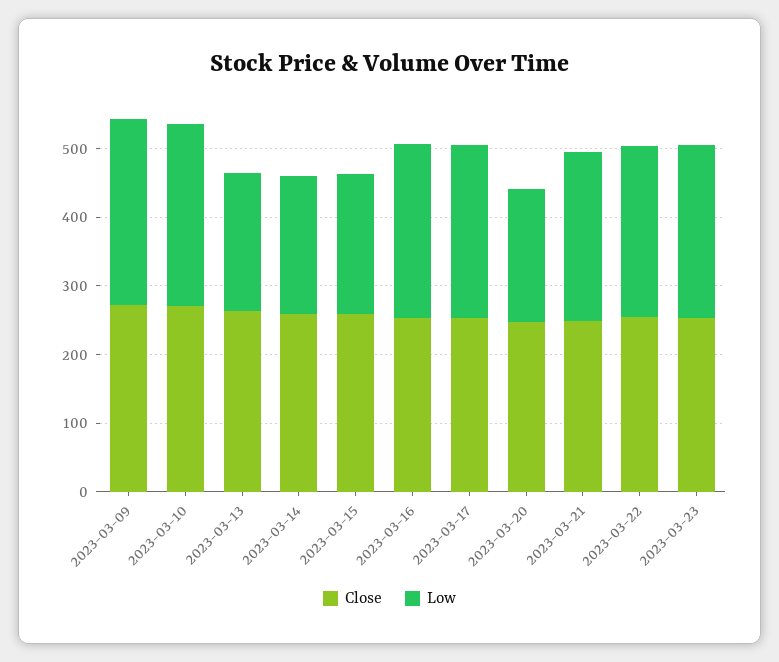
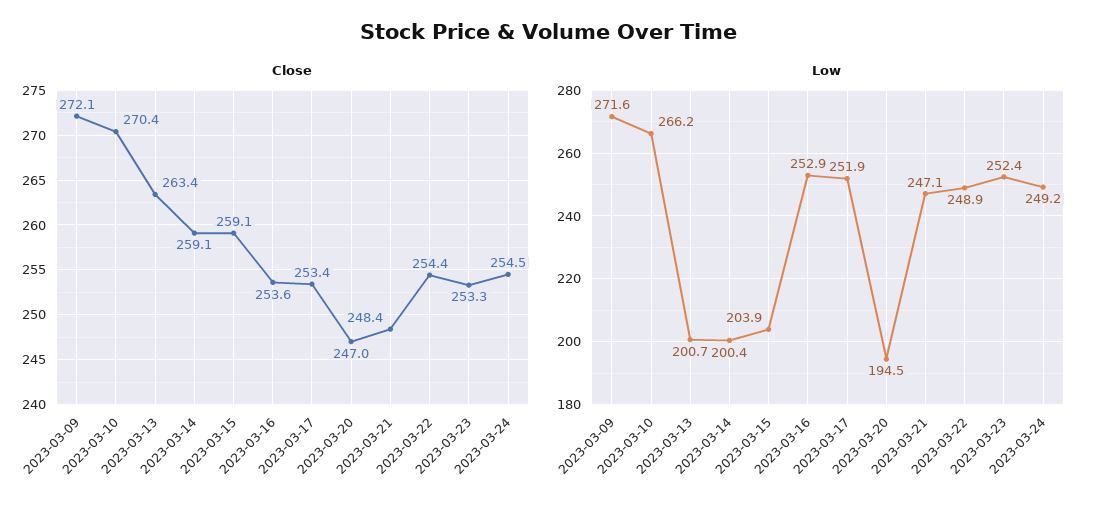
Close, 2023-03-24: none -> 254.5
Low, 2023-03-24: none -> 249.2

